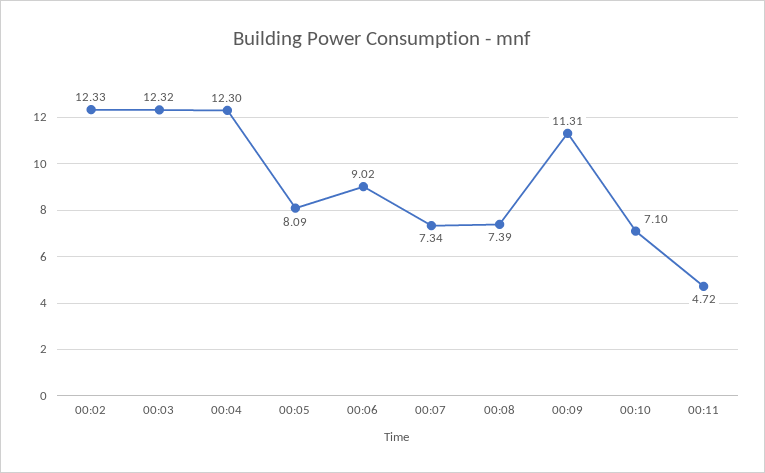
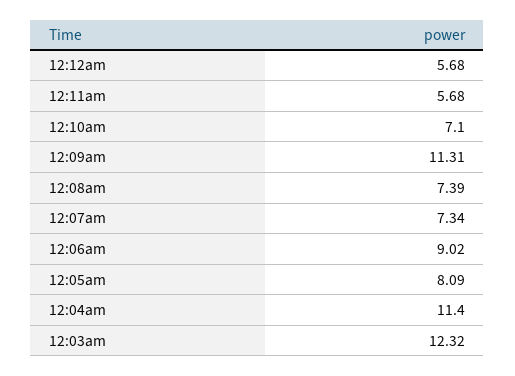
00:02: 12.33 -> none
00:04: 12.3 -> 11.4
00:11: 4.72 -> 5.68
12:12am: none -> 5.68

